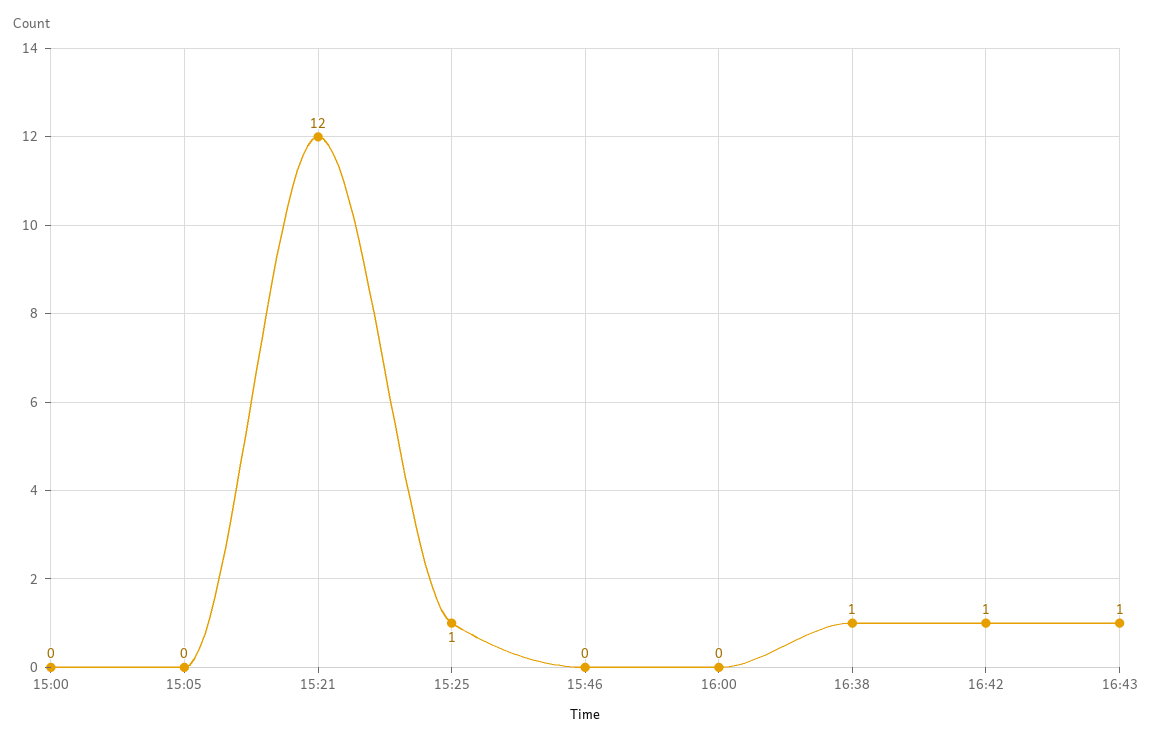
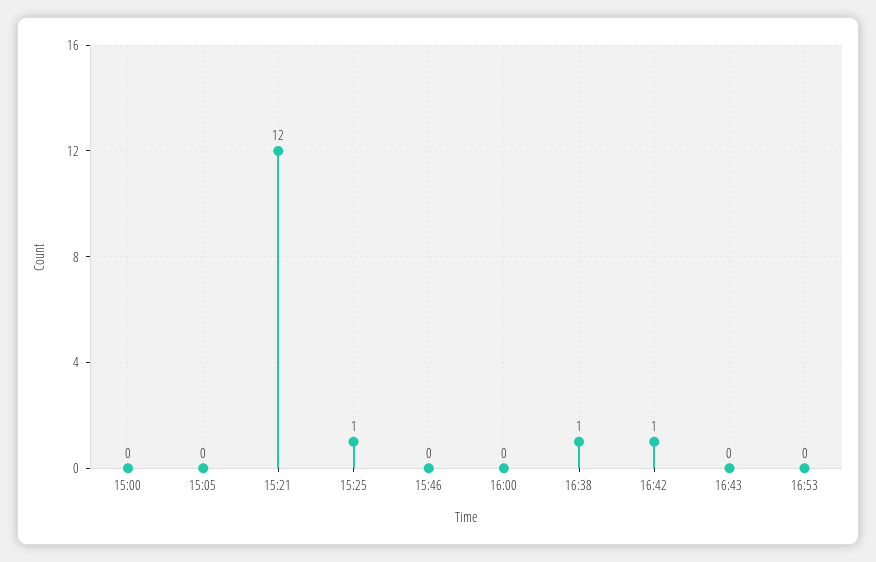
16:43: 1 -> 0
16:53: none -> 0

